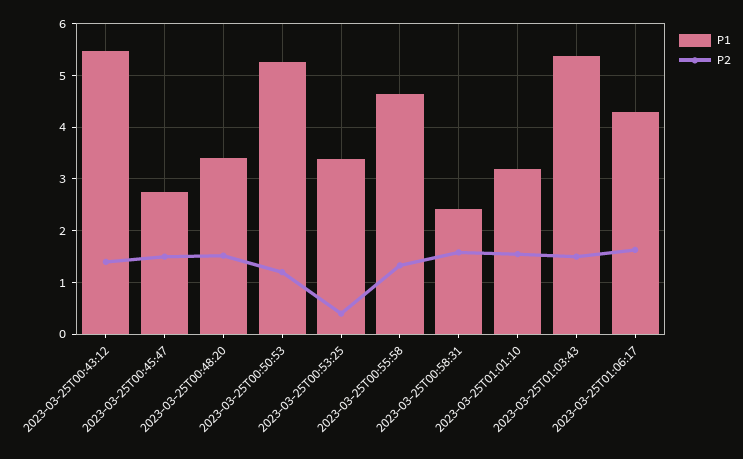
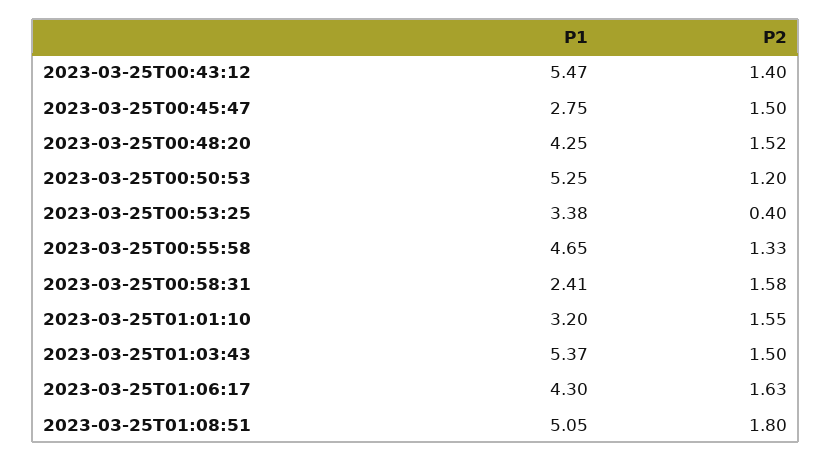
P1, 2023-03-25T00:48:20: 3.4 -> 4.25
P1, 2023-03-25T01:08:51: none -> 5.05
P2, 2023-03-25T01:08:51: none -> 1.8

